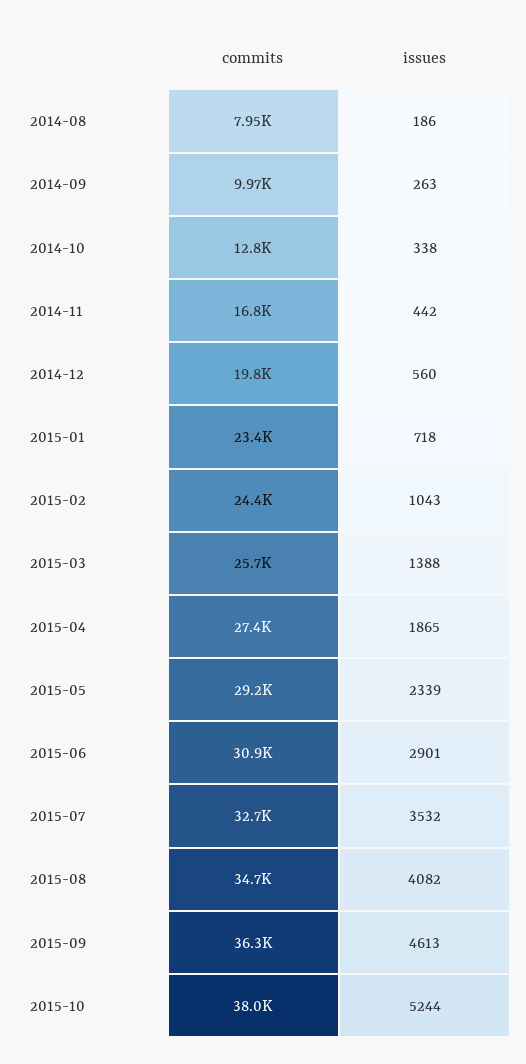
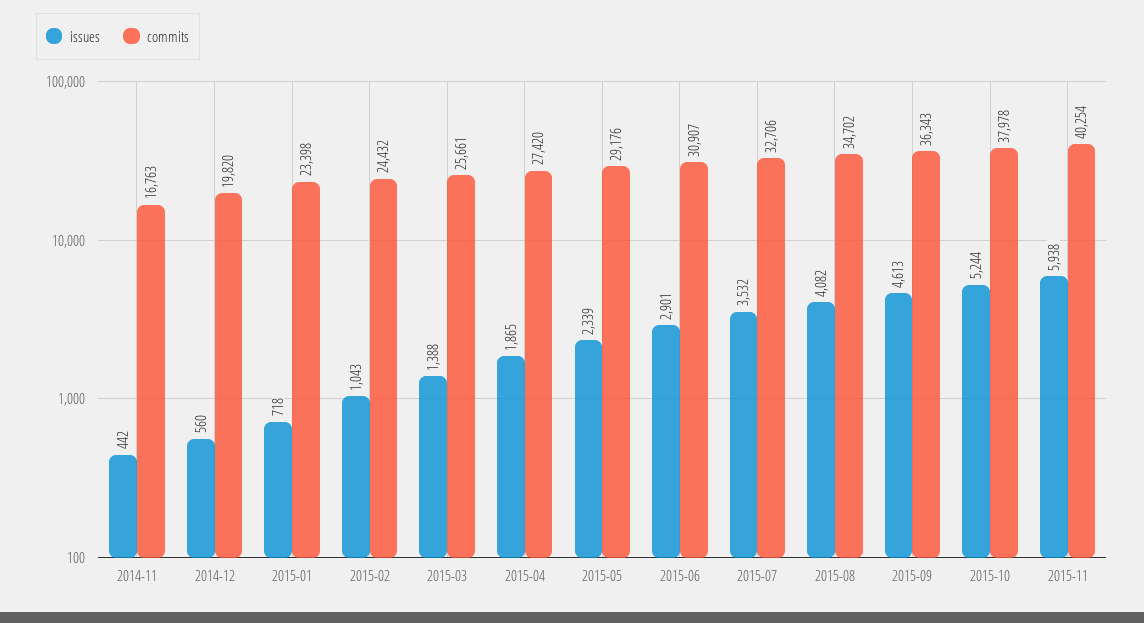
commits, 2014-08: 7950 -> none
issues, 2014-08: 186 -> none
commits, 2014-09: 9970 -> none
issues, 2014-09: 263 -> none
commits, 2014-10: 12800 -> none
issues, 2014-10: 338 -> none
issues, 2015-11: none -> 5938
commits, 2015-11: none -> 40254

